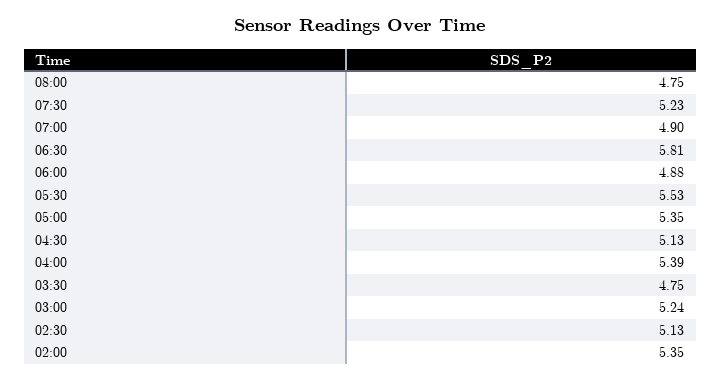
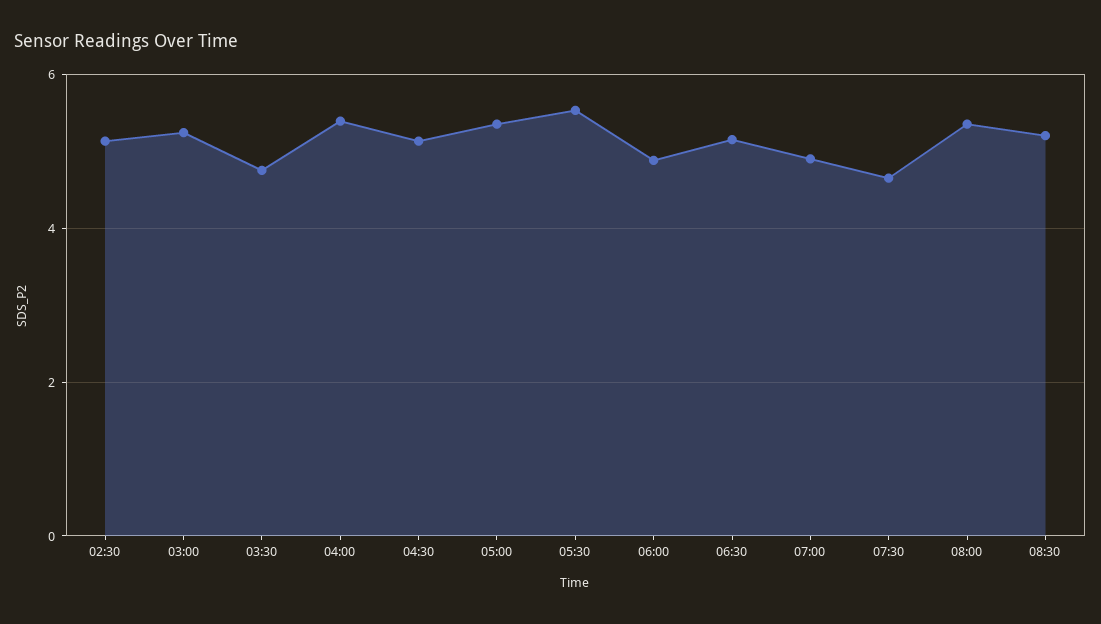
08:00: 4.75 -> 5.4
07:30: 5.23 -> 4.6
06:30: 5.81 -> 5.2
02:00: 5.35 -> none
08:30: none -> 5.2

